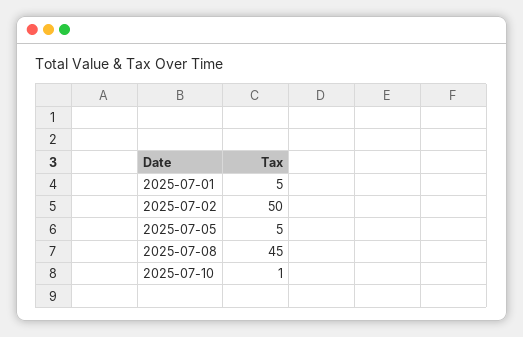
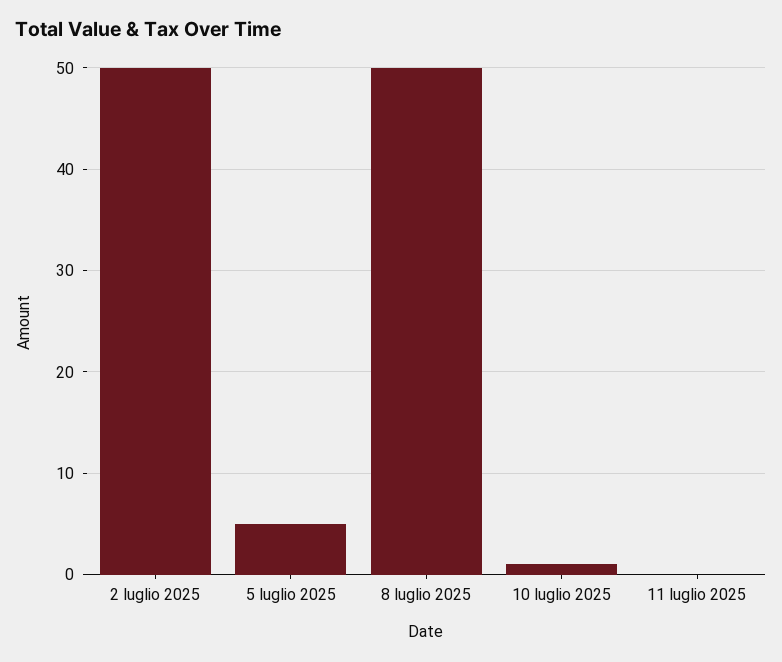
2025-07-01: 5 -> none
2025-07-08: 45 -> 50
11 luglio 2025: none -> 0

